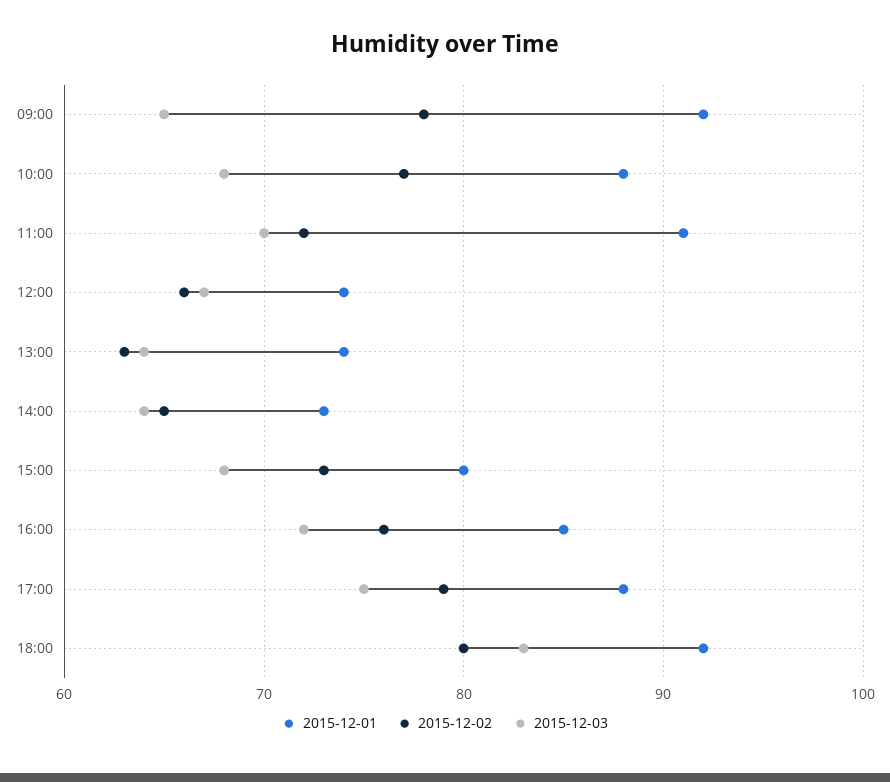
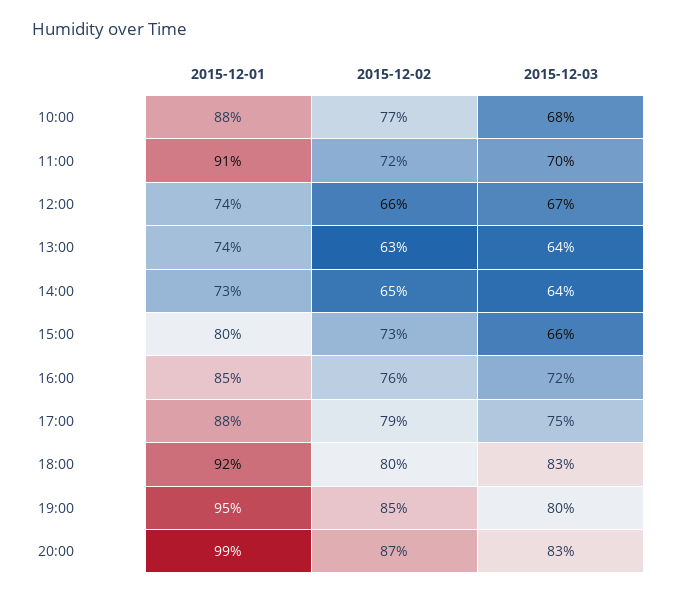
2015-12-01, 09:00: 92 -> none
2015-12-02, 09:00: 78 -> none
2015-12-03, 09:00: 65 -> none
2015-12-03, 15:00: 68 -> 66
2015-12-01, 19:00: none -> 95
2015-12-02, 19:00: none -> 85
2015-12-03, 19:00: none -> 80
2015-12-01, 20:00: none -> 99
2015-12-02, 20:00: none -> 87
2015-12-03, 20:00: none -> 83

